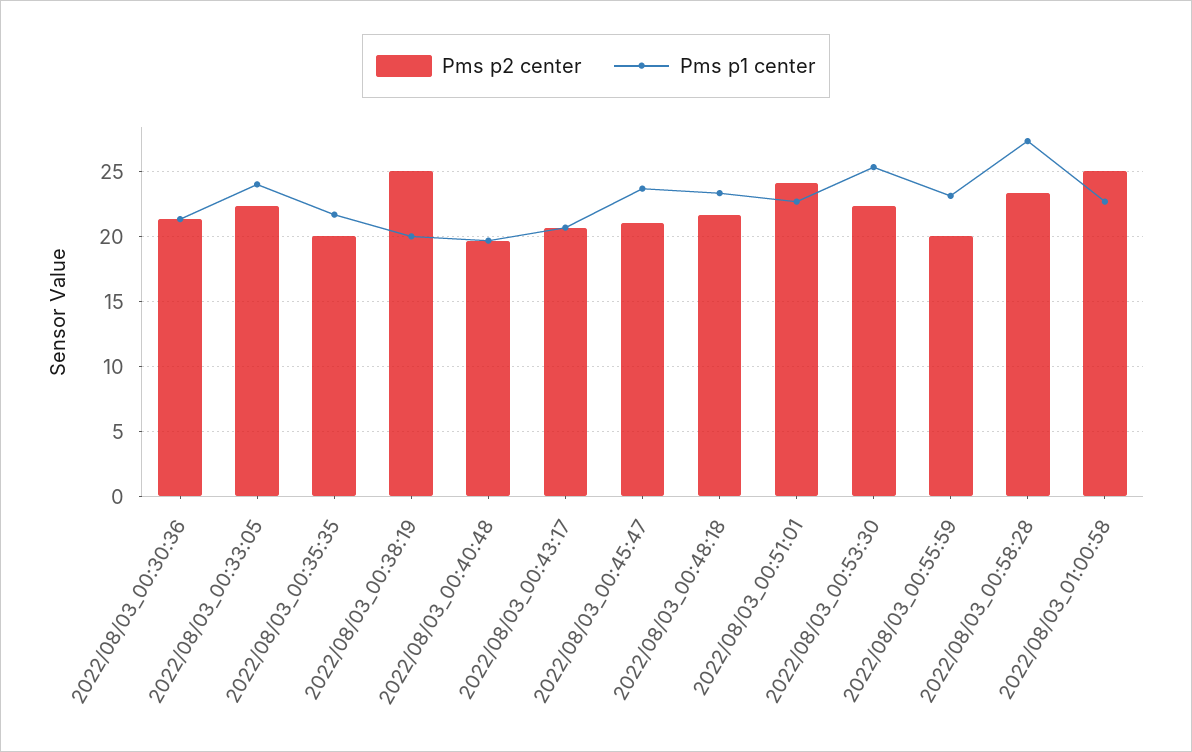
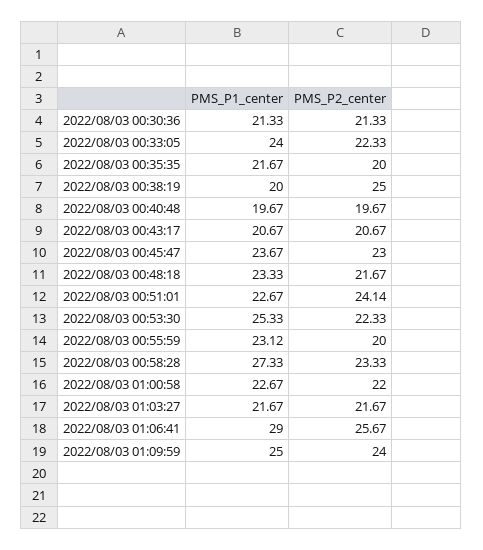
Pms p2 center, 2022/08/03_00:45:47: 21 -> 23
Pms p2 center, 2022/08/03_01:00:58: 25 -> 22
Pms p1 center, 2022/08/03 01:03:27: none -> 21.67
Pms p2 center, 2022/08/03 01:03:27: none -> 21.67
Pms p1 center, 2022/08/03 01:06:41: none -> 29
Pms p2 center, 2022/08/03 01:06:41: none -> 25.67
Pms p1 center, 2022/08/03 01:09:59: none -> 25
Pms p2 center, 2022/08/03 01:09:59: none -> 24

